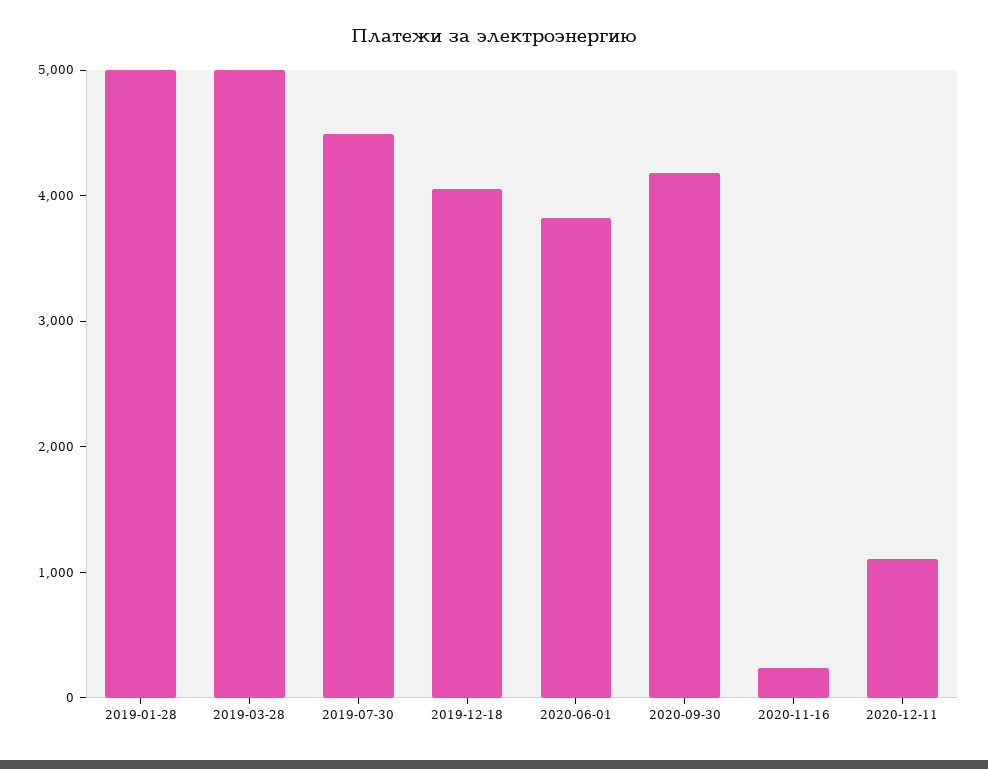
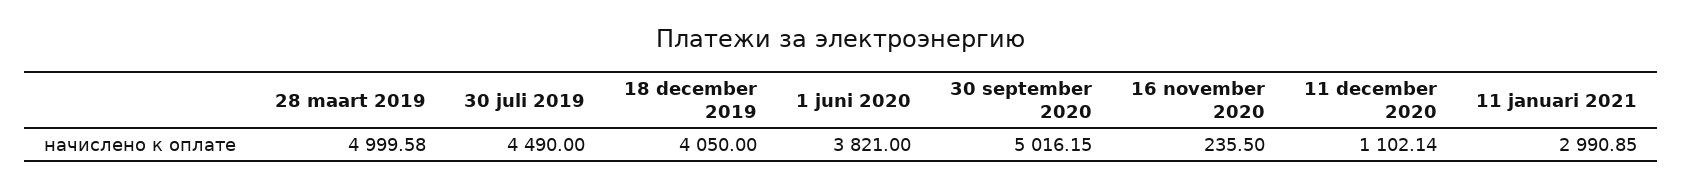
2019-01-28: 5000 -> none
2020-09-30: 4200 -> 5016.15
11 januari 2021: none -> 2990.85

